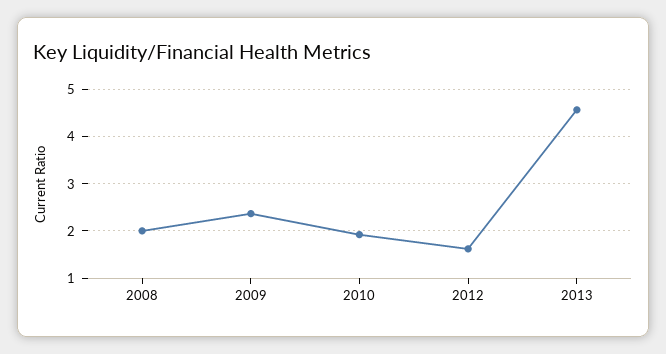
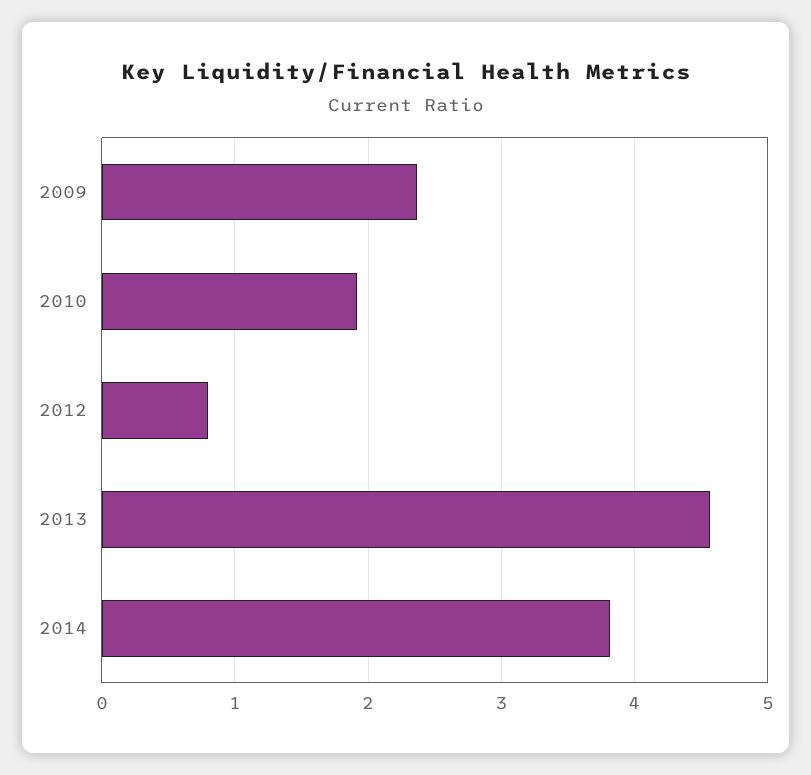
2008: 2 -> none
2012: 1.6 -> 0.8
2014: none -> 3.8

